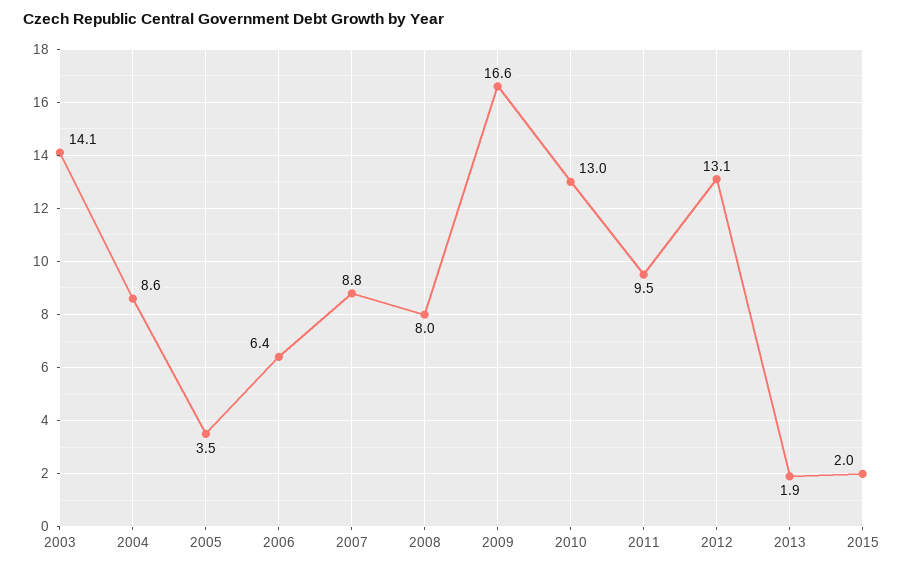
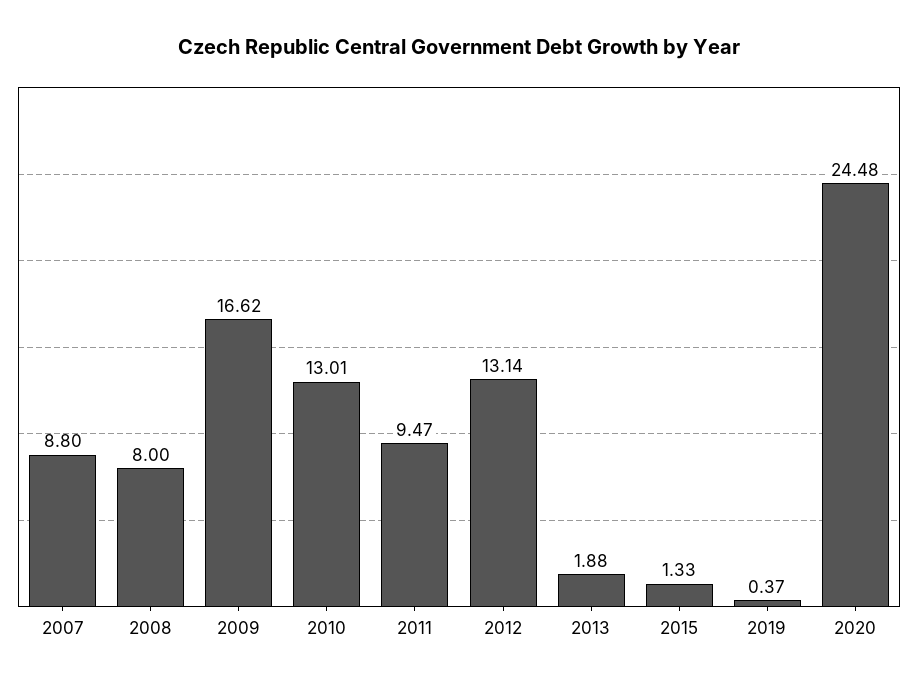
2003: 14.1 -> none
2004: 8.6 -> none
2005: 3.5 -> none
2006: 6.4 -> none
2015: 2 -> 1.33
2019: none -> 0.37
2020: none -> 24.48

